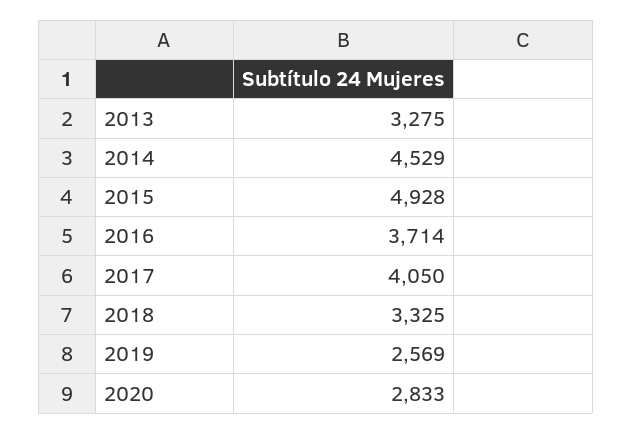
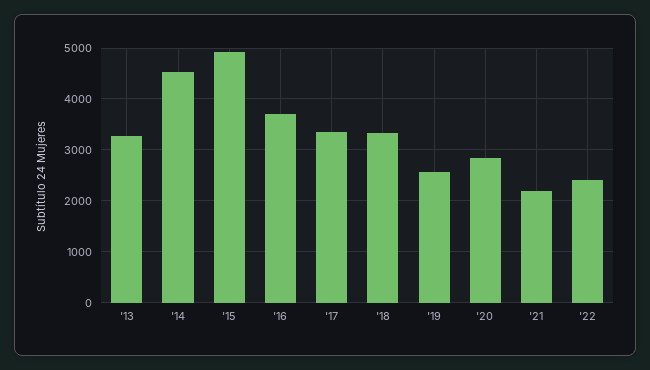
2017: 4050 -> 3400
'21: none -> 2200
'22: none -> 2400

